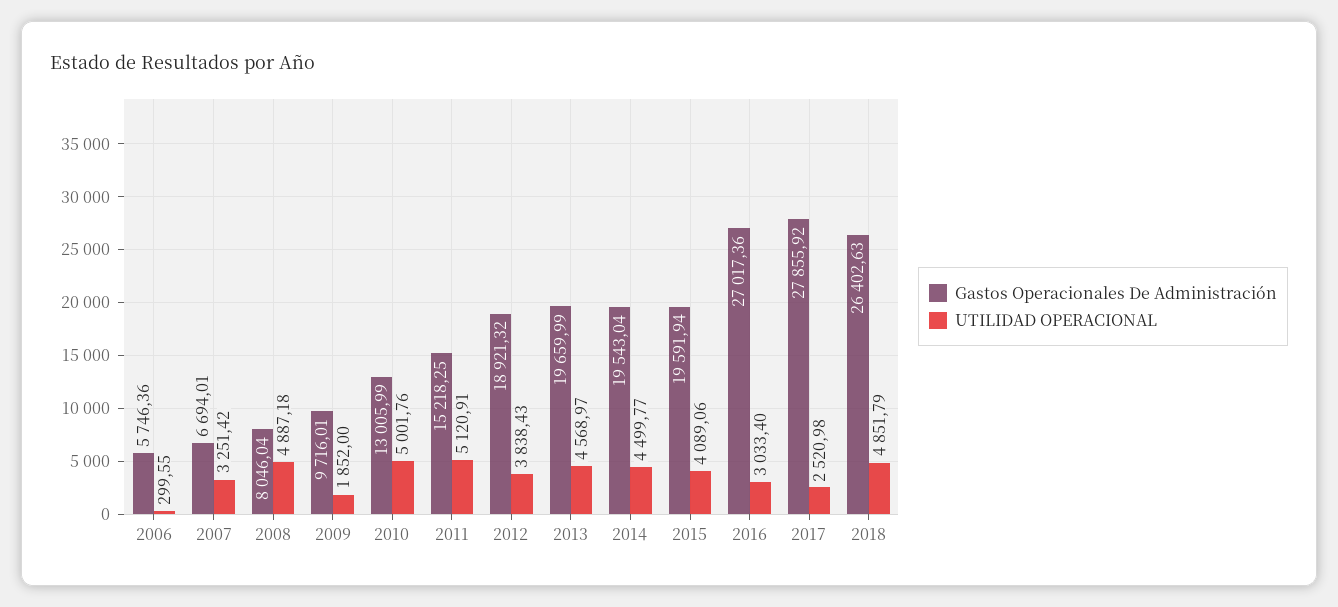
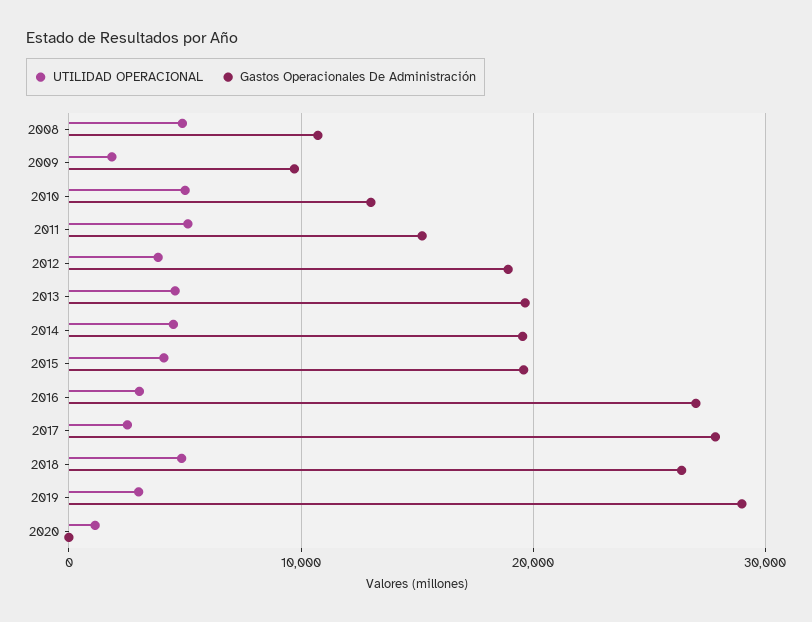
Gastos Operacionales De Administración, 2006: 5746.36 -> none
UTILIDAD OPERACIONAL, 2006: 299.55 -> none
Gastos Operacionales De Administración, 2007: 6694.01 -> none
UTILIDAD OPERACIONAL, 2007: 3251.42 -> none
Gastos Operacionales De Administración, 2008: 8046.04 -> 11000
UTILIDAD OPERACIONAL, 2019: none -> 3000
Gastos Operacionales De Administración, 2019: none -> 29000
UTILIDAD OPERACIONAL, 2020: none -> 1000
Gastos Operacionales De Administración, 2020: none -> 0

